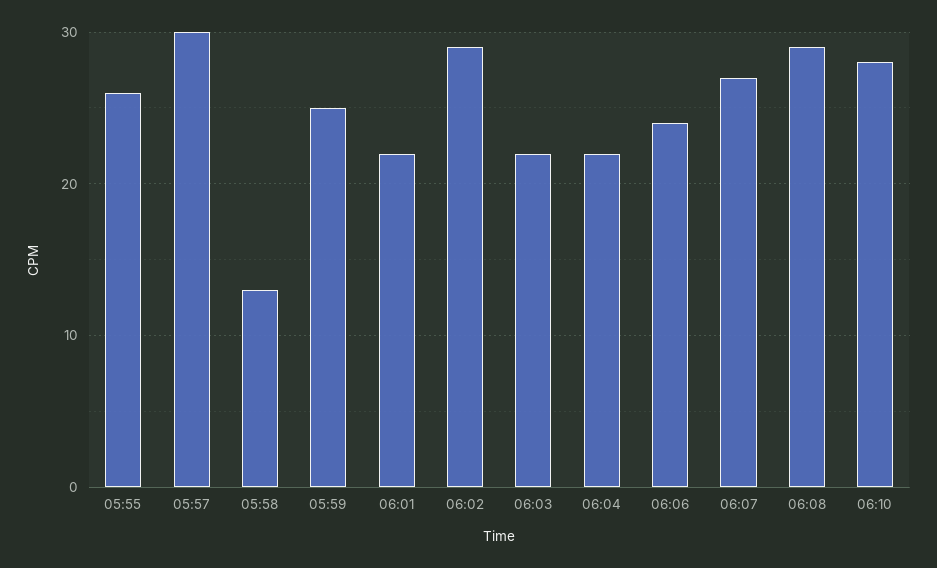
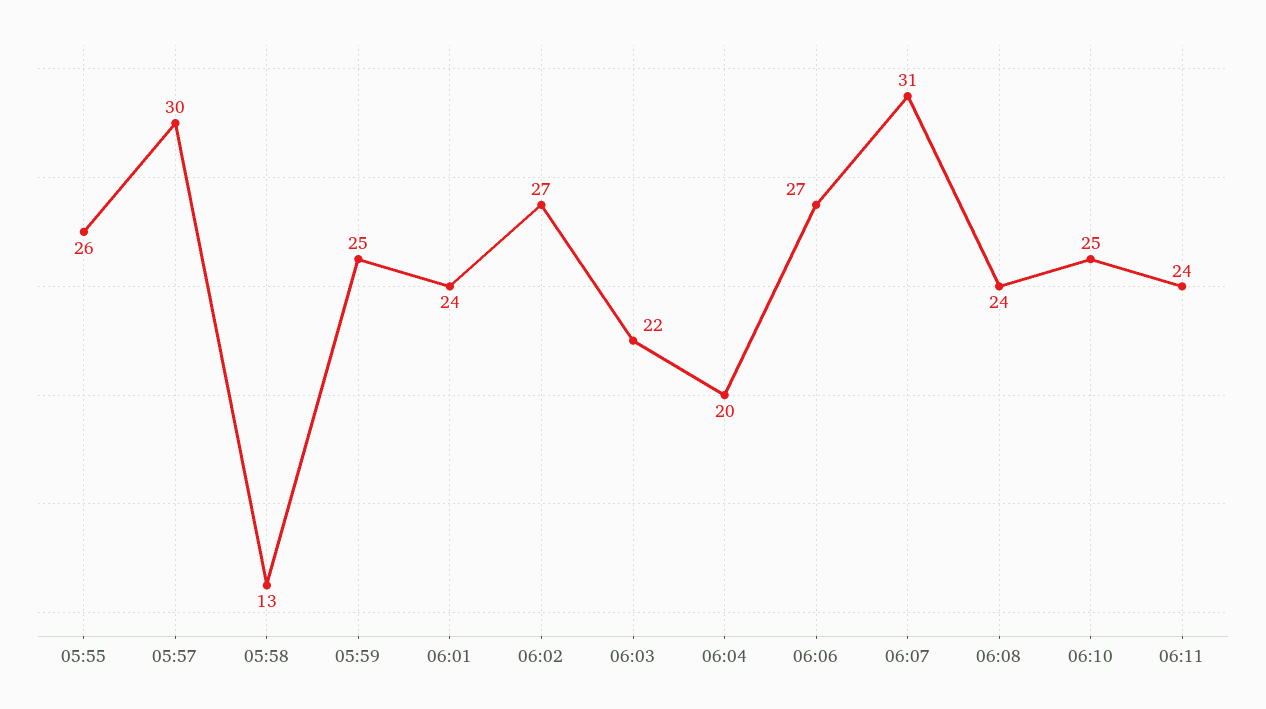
06:01: 22 -> 24
06:02: 29 -> 27
06:04: 22 -> 20
06:06: 24 -> 27
06:07: 27 -> 31
06:08: 29 -> 24
06:10: 28 -> 25
06:11: none -> 24

